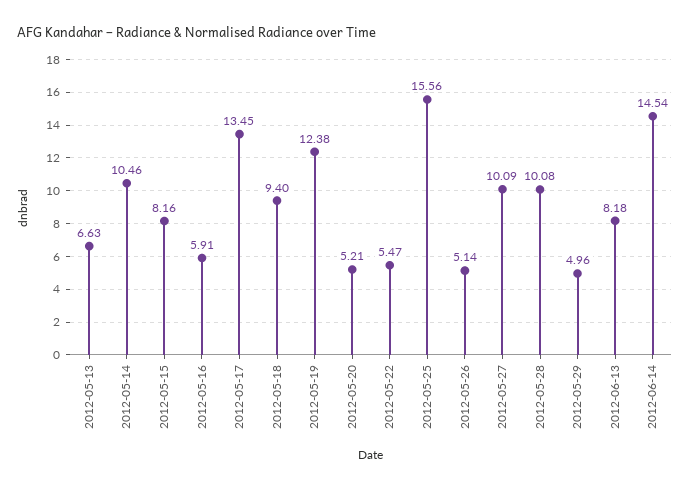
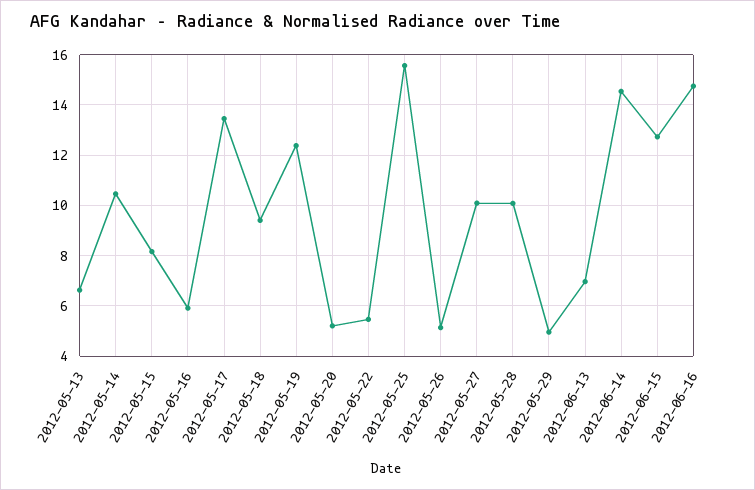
2012-06-13: 8.18 -> 7
2012-06-15: none -> 12.75
2012-06-16: none -> 14.75

